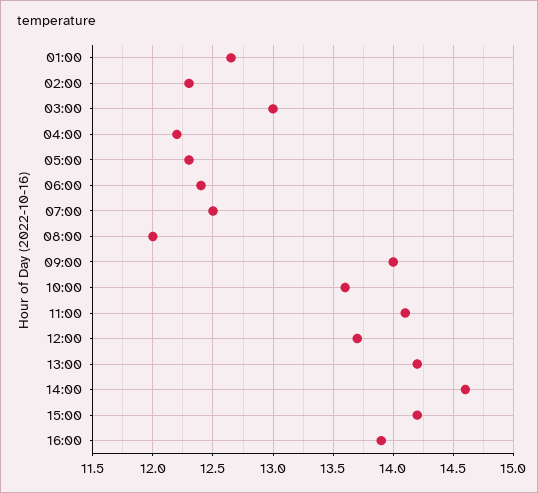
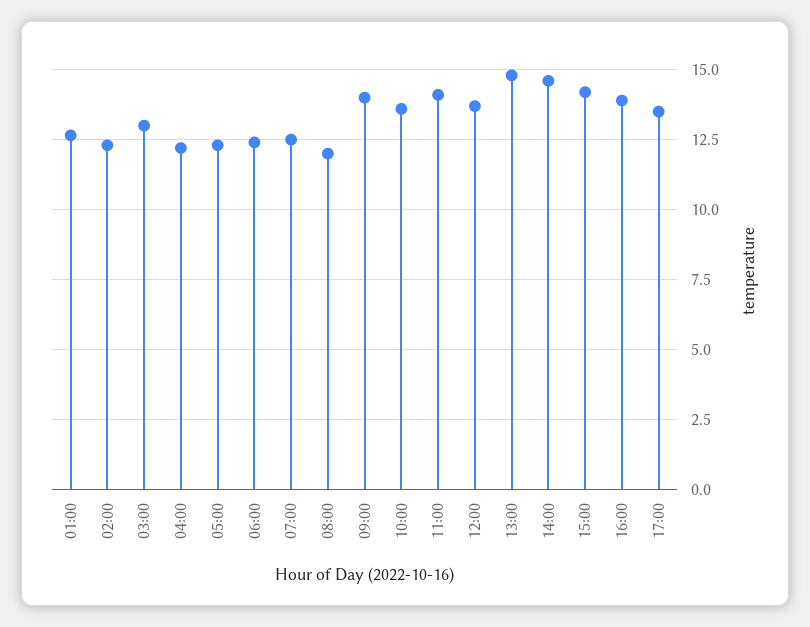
13:00: 14.2 -> 14.75
17:00: none -> 13.5

